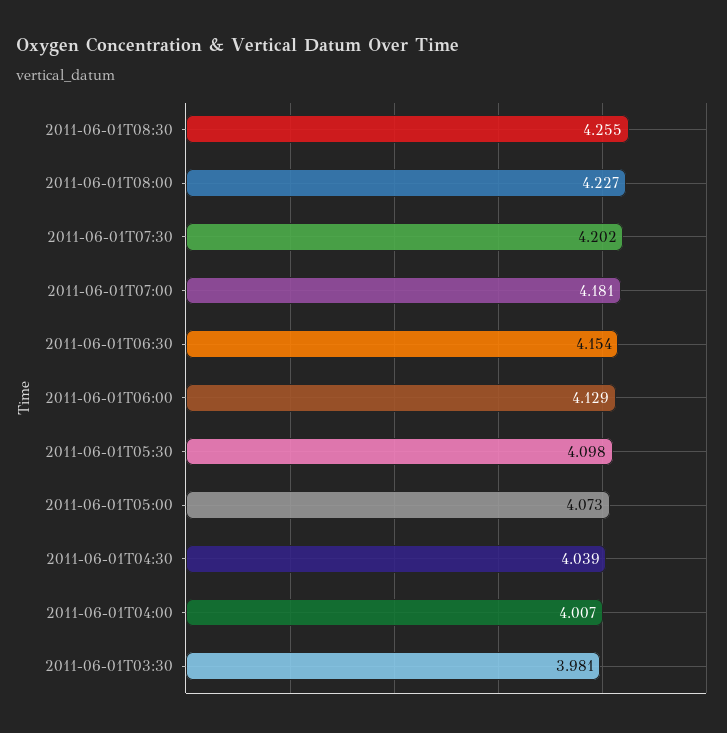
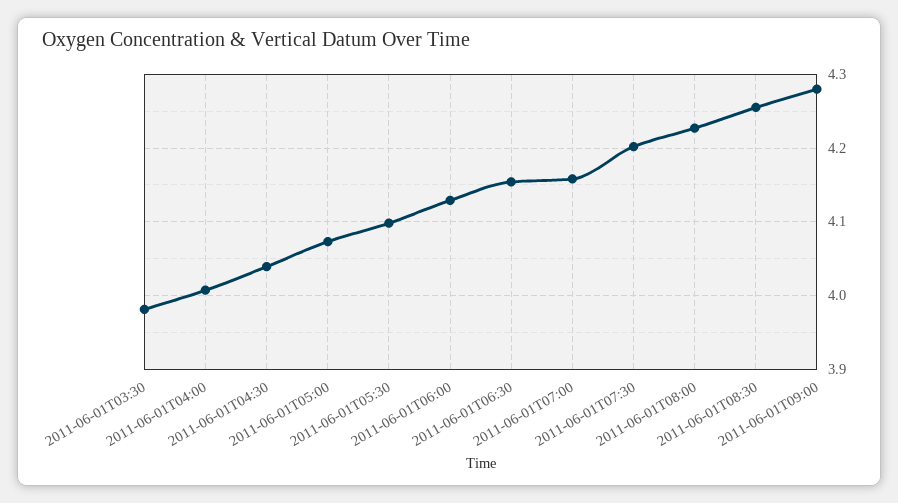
2011-06-01T07:00: 4.181 -> 4.16
2011-06-01T09:00: none -> 4.28

